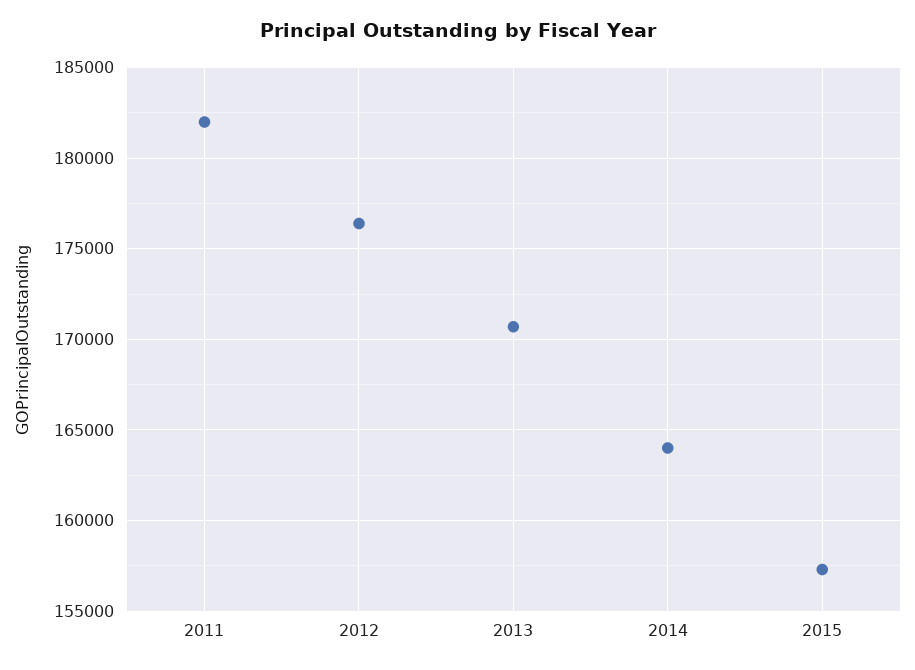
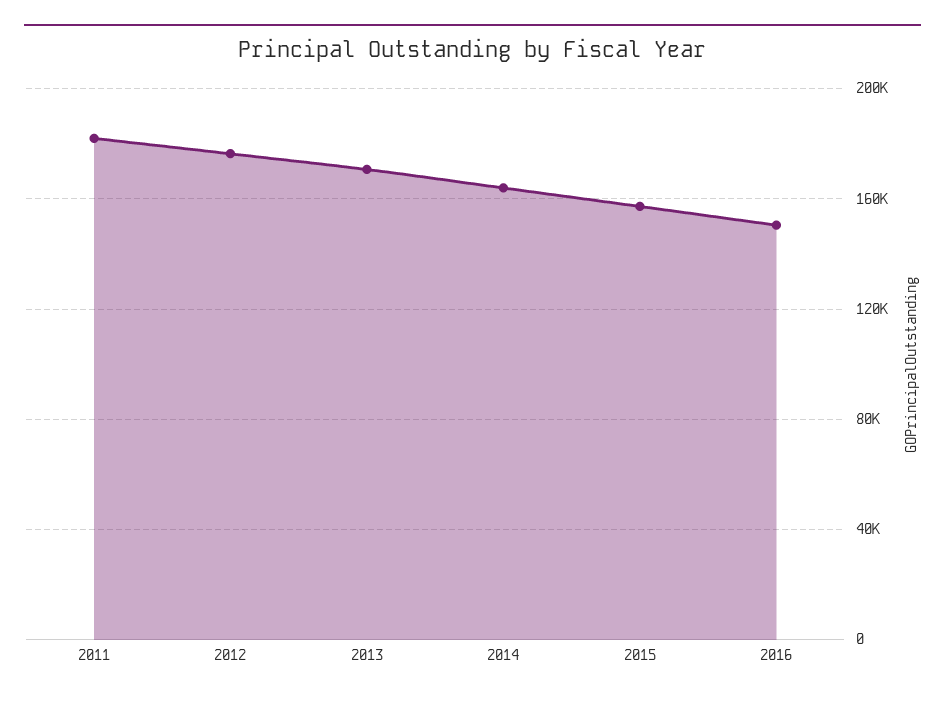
2016: none -> 150000

